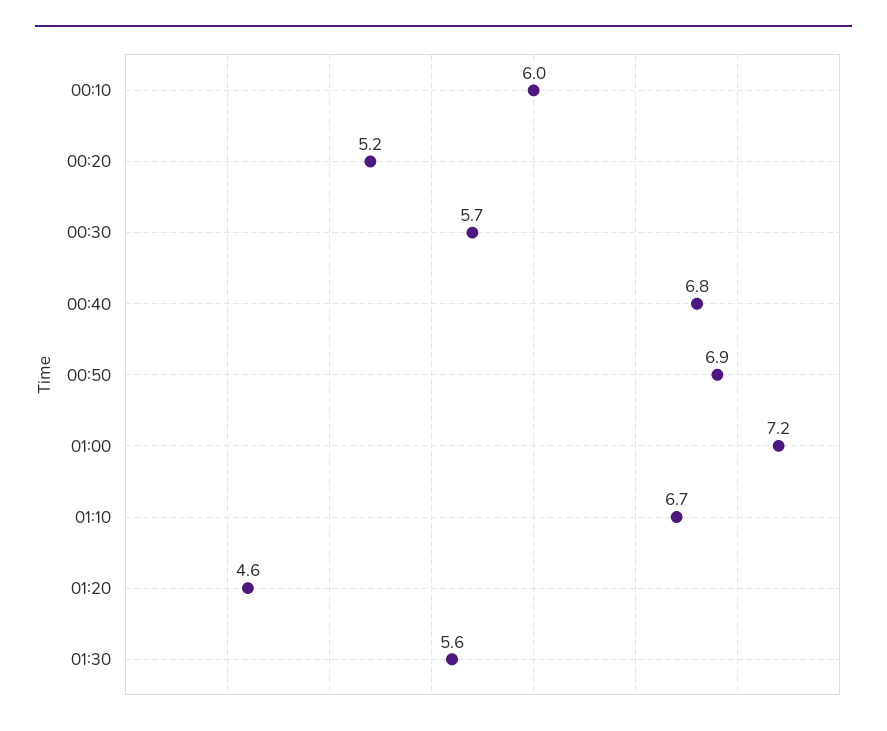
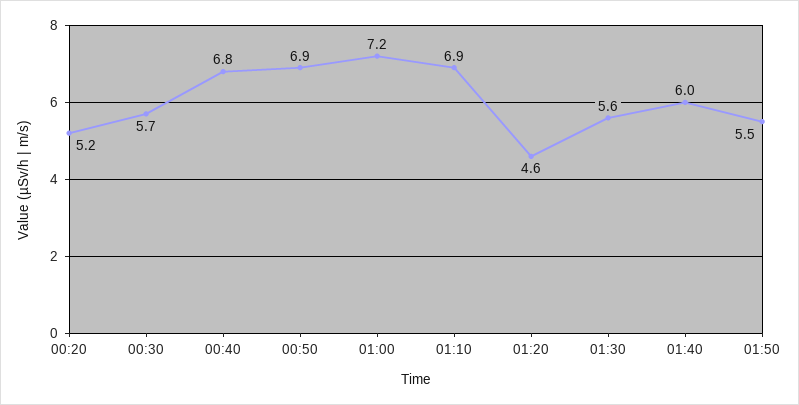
00:10: 6 -> none
01:10: 6.7 -> 6.9
01:40: none -> 6
01:50: none -> 5.5

